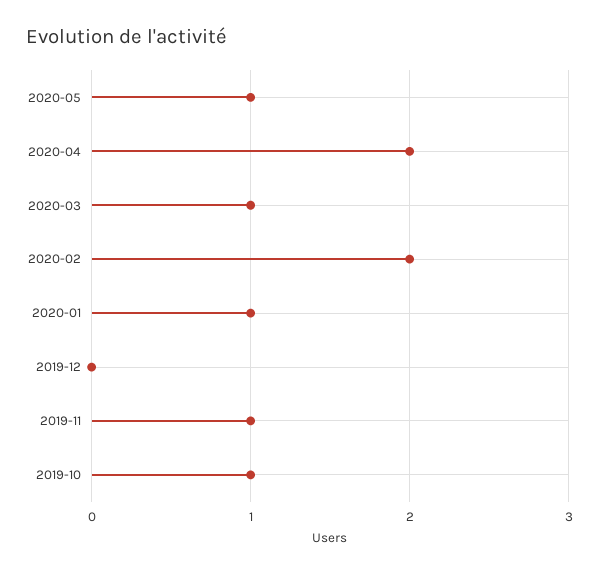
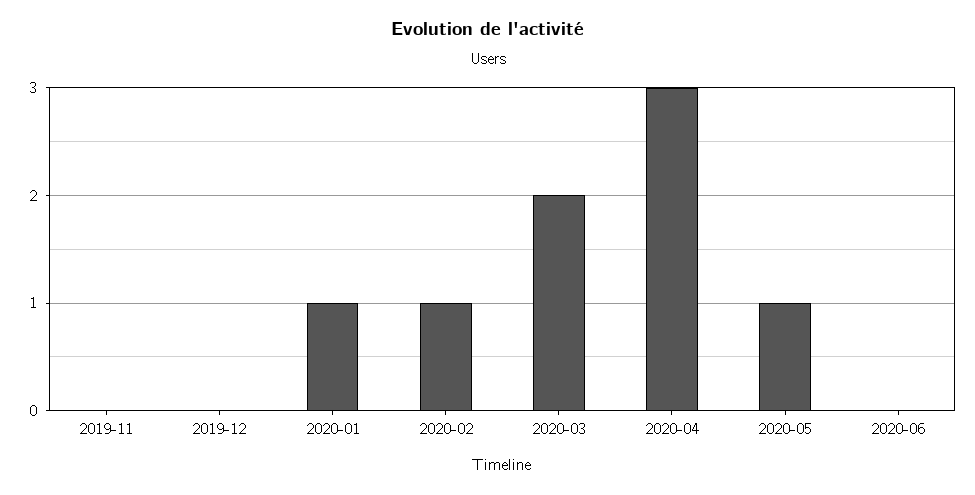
2020-04: 2 -> 3
2020-03: 1 -> 2
2020-02: 2 -> 1
2019-11: 1 -> 0
2019-10: 1 -> none
2020-06: none -> 0

